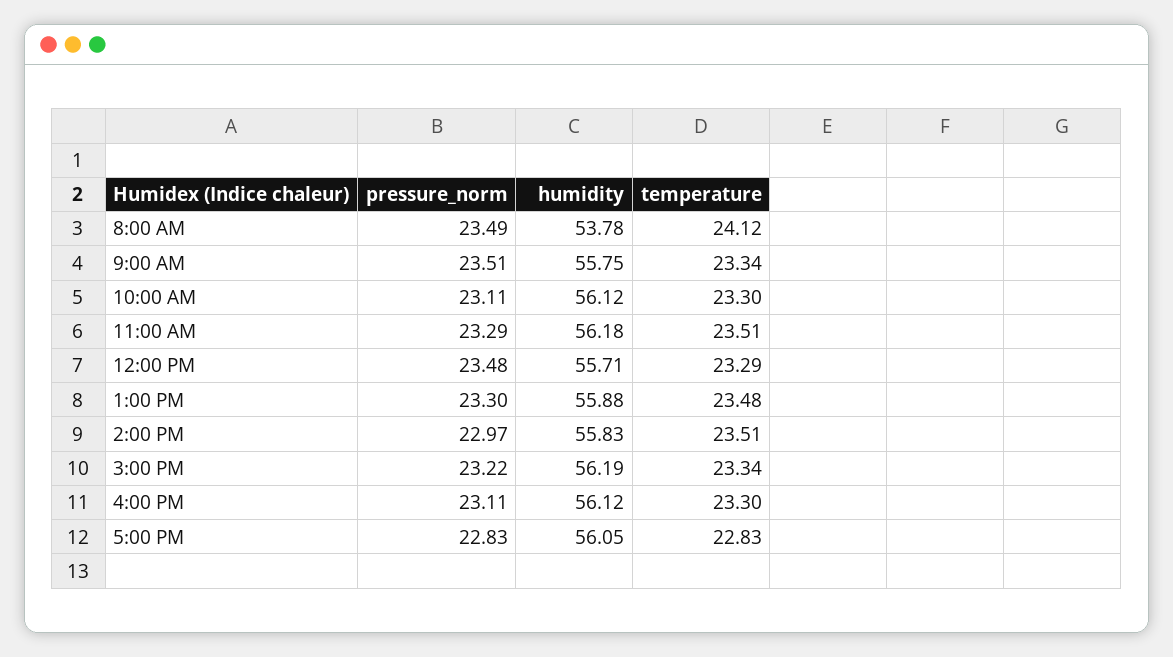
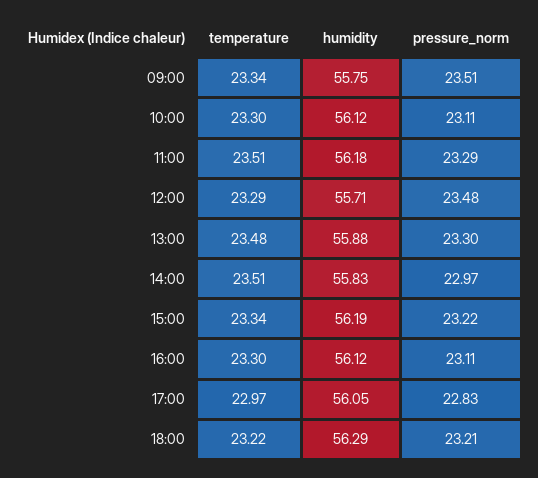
pressure_norm, 8:00 AM: 23.49 -> none
humidity, 8:00 AM: 53.78 -> none
temperature, 8:00 AM: 24.12 -> none
temperature, 5:00 PM: 22.83 -> 22.97
temperature, 18:00: none -> 23.22
humidity, 18:00: none -> 56.29
pressure_norm, 18:00: none -> 23.21

